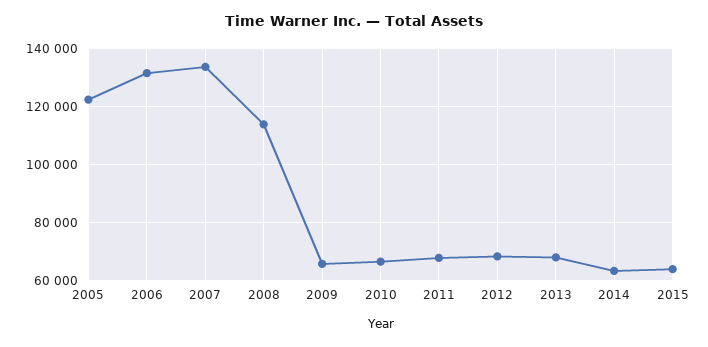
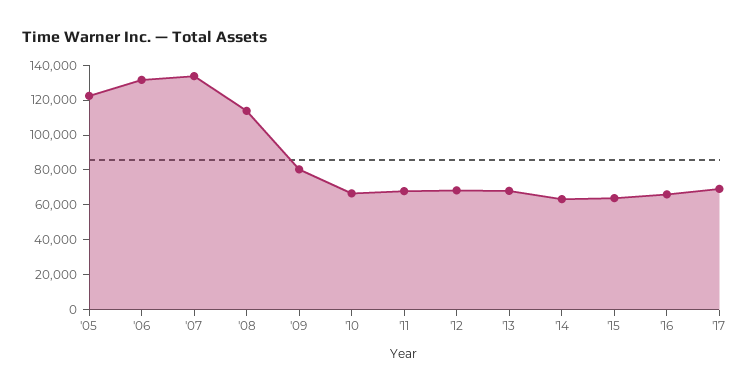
2009: 65000 -> 80000
'16: none -> 65000
'17: none -> 70000

